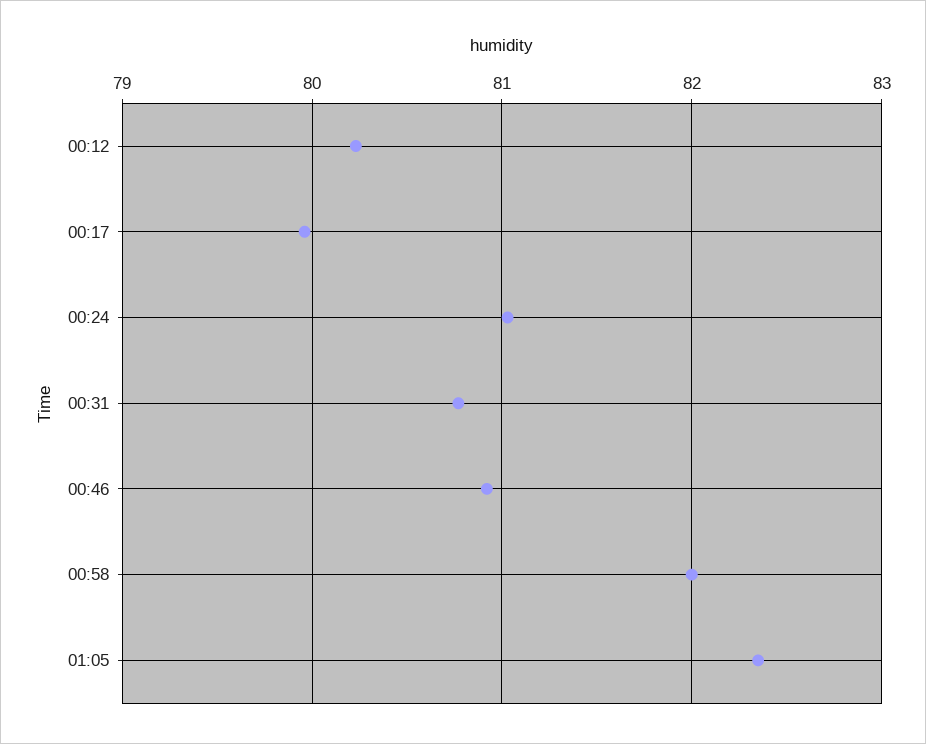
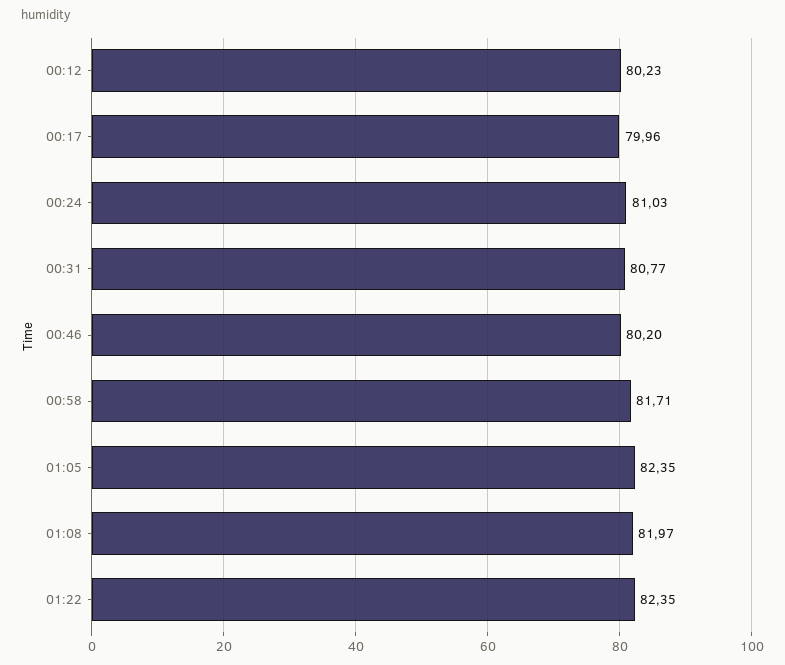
00:46: 80.9 -> 80.2
00:58: 82 -> 81.71
01:08: none -> 81.97
01:22: none -> 82.35

